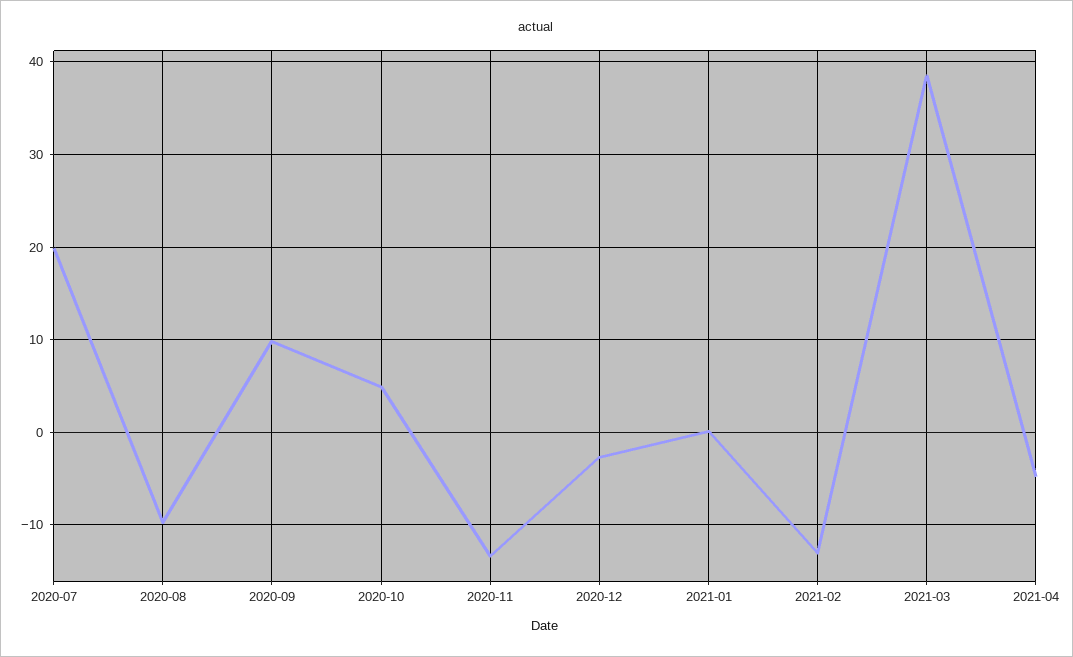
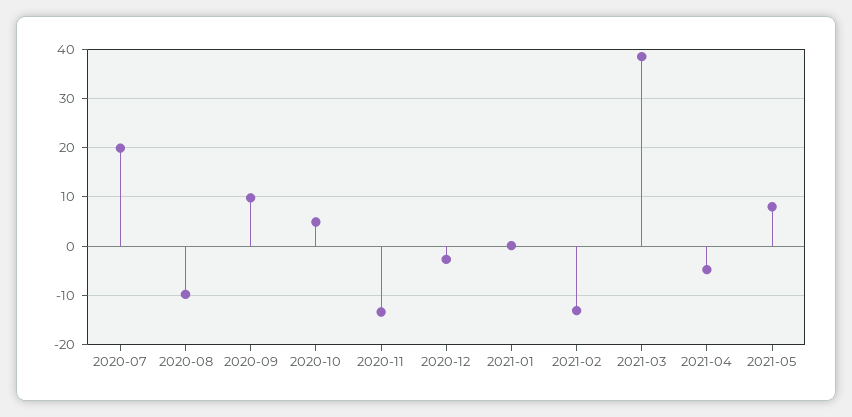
2021-05: none -> 8

